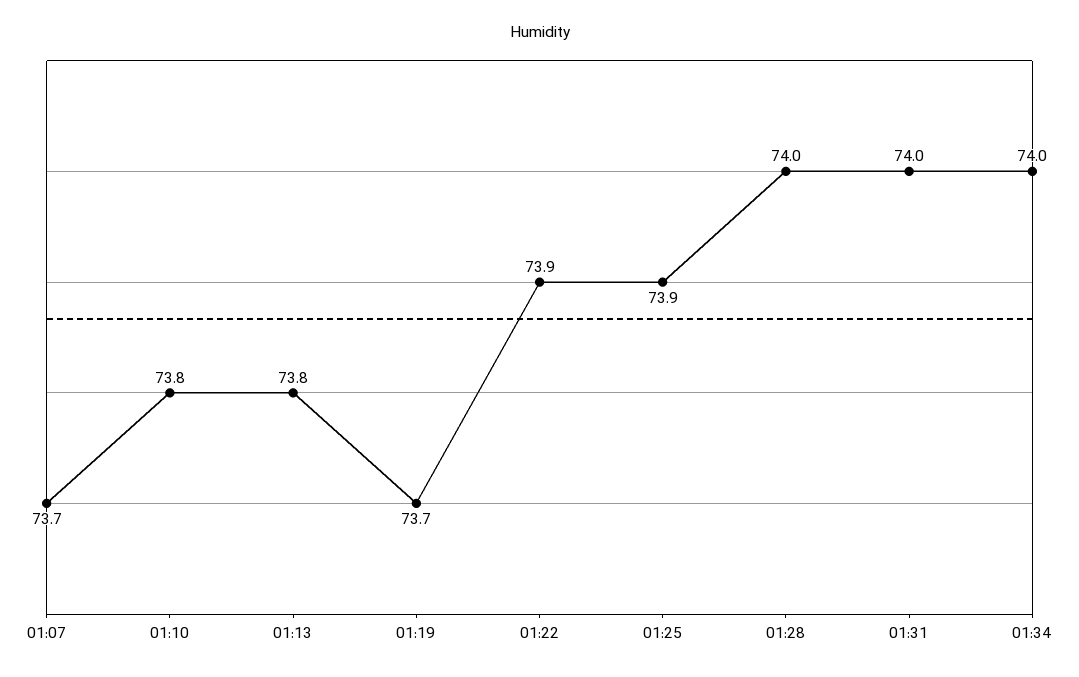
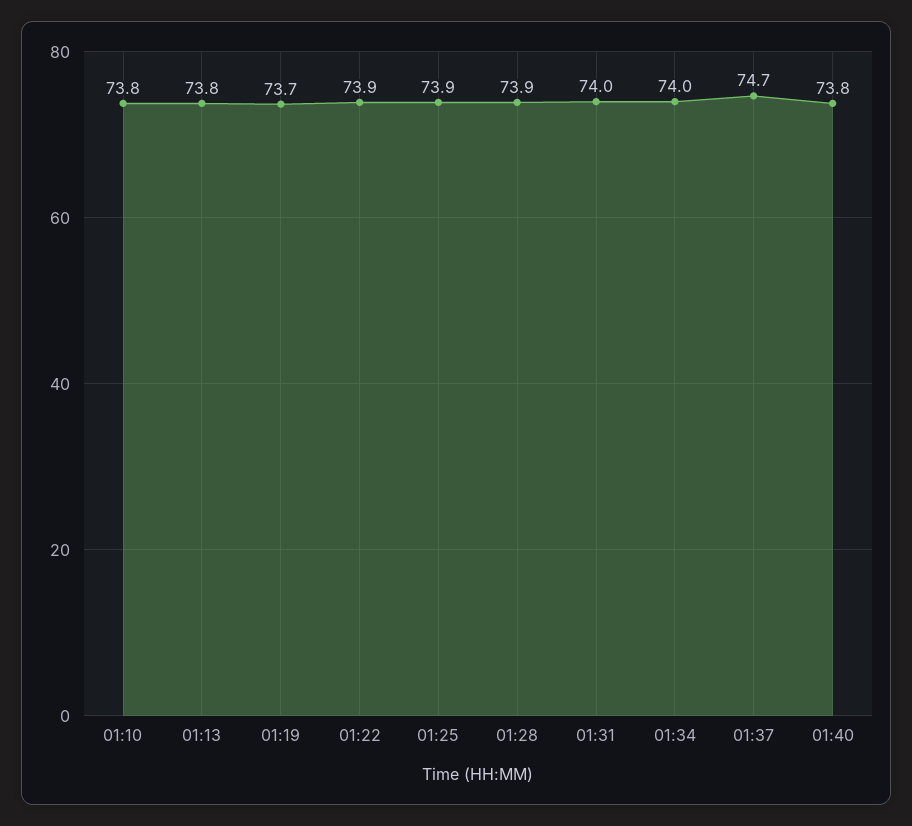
01:07: 73.7 -> none
01:28: 74 -> 73.9
01:37: none -> 74.7
01:40: none -> 73.8

